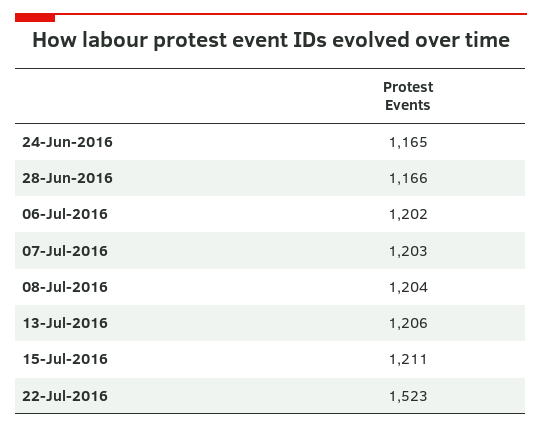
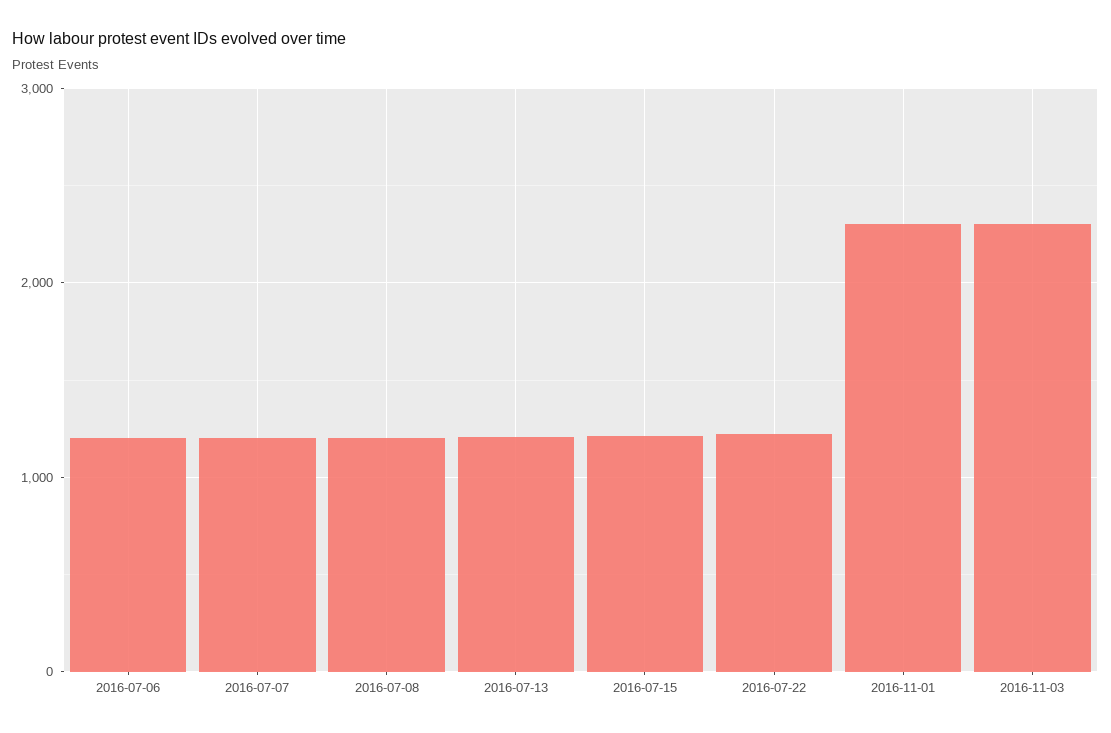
24-Jun-2016: 1165 -> none
28-Jun-2016: 1166 -> none
22-Jul-2016: 1523 -> 1200
2016-11-01: none -> 2300
2016-11-03: none -> 2300

